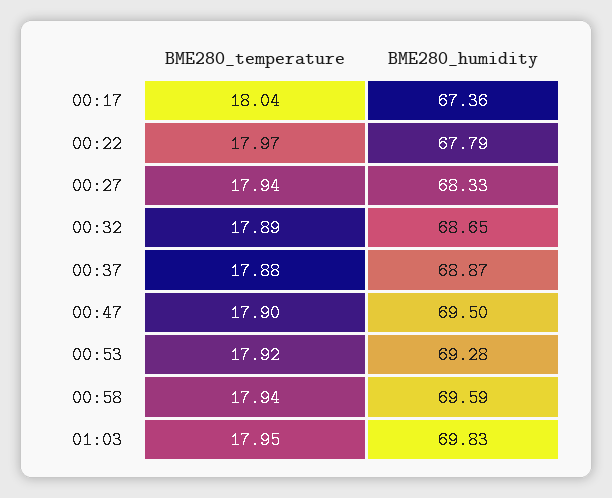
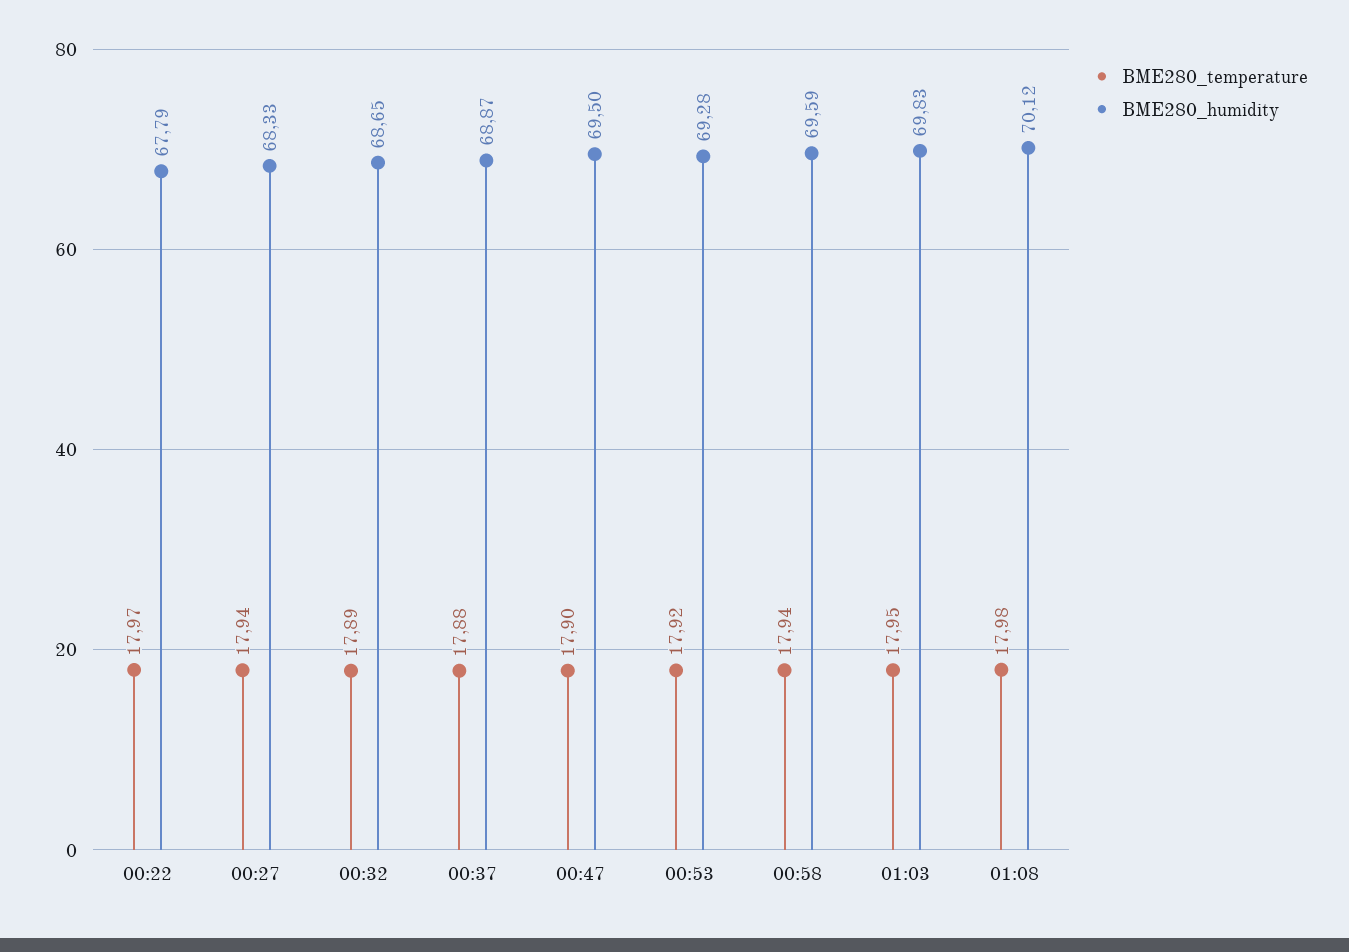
BME280_temperature, 00:17: 18.04 -> none
BME280_humidity, 00:17: 67.36 -> none
BME280_temperature, 01:08: none -> 17.98
BME280_humidity, 01:08: none -> 70.12

